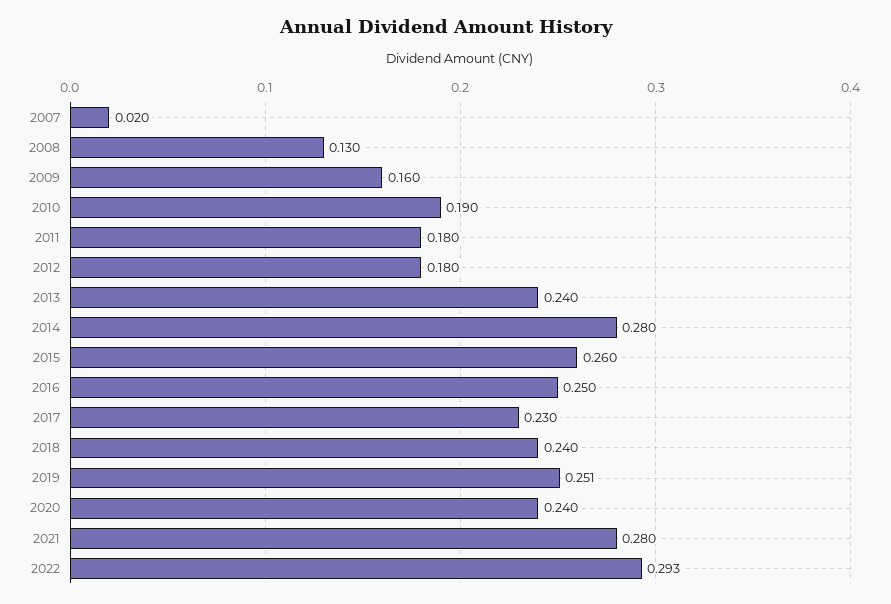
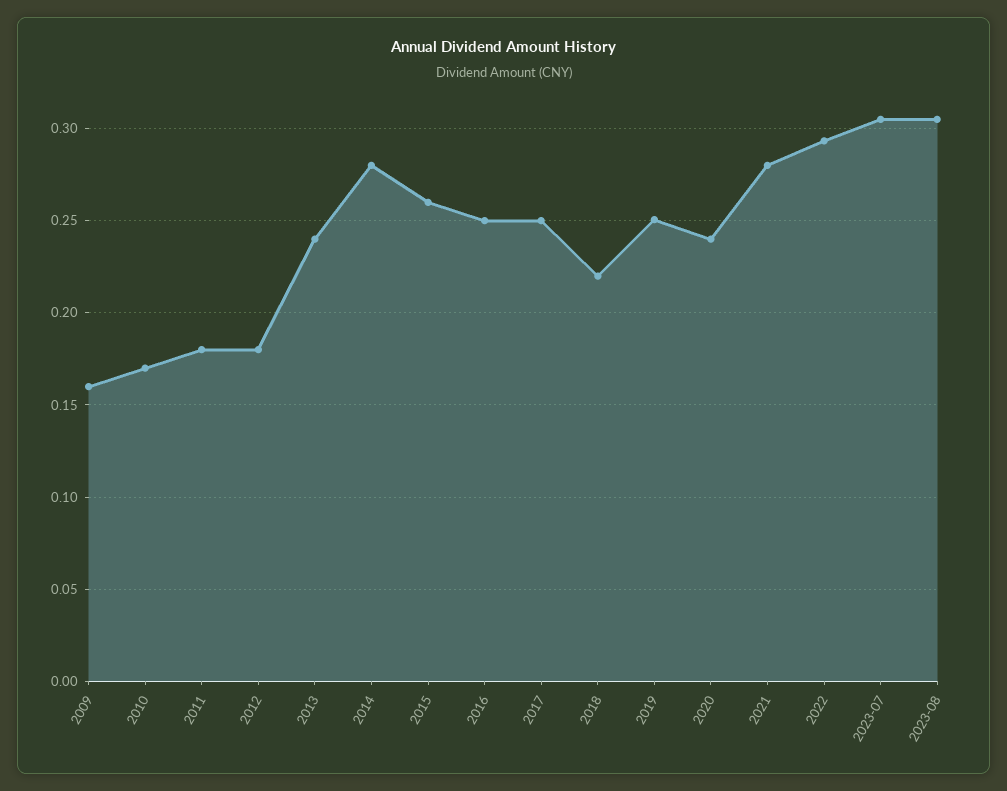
2007: 0.02 -> none
2008: 0.13 -> none
2010: 0.19 -> 0.17
2017: 0.23 -> 0.25
2018: 0.24 -> 0.22
2023-07: none -> 0.305
2023-08: none -> 0.305

